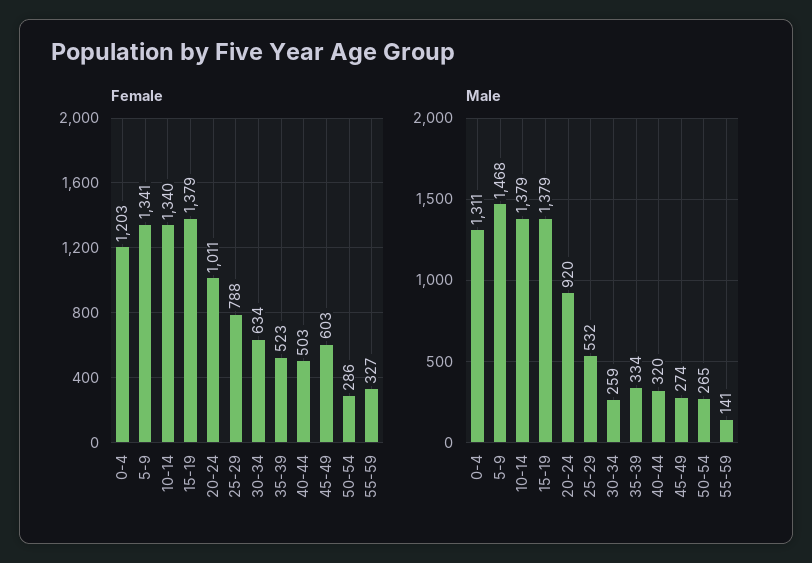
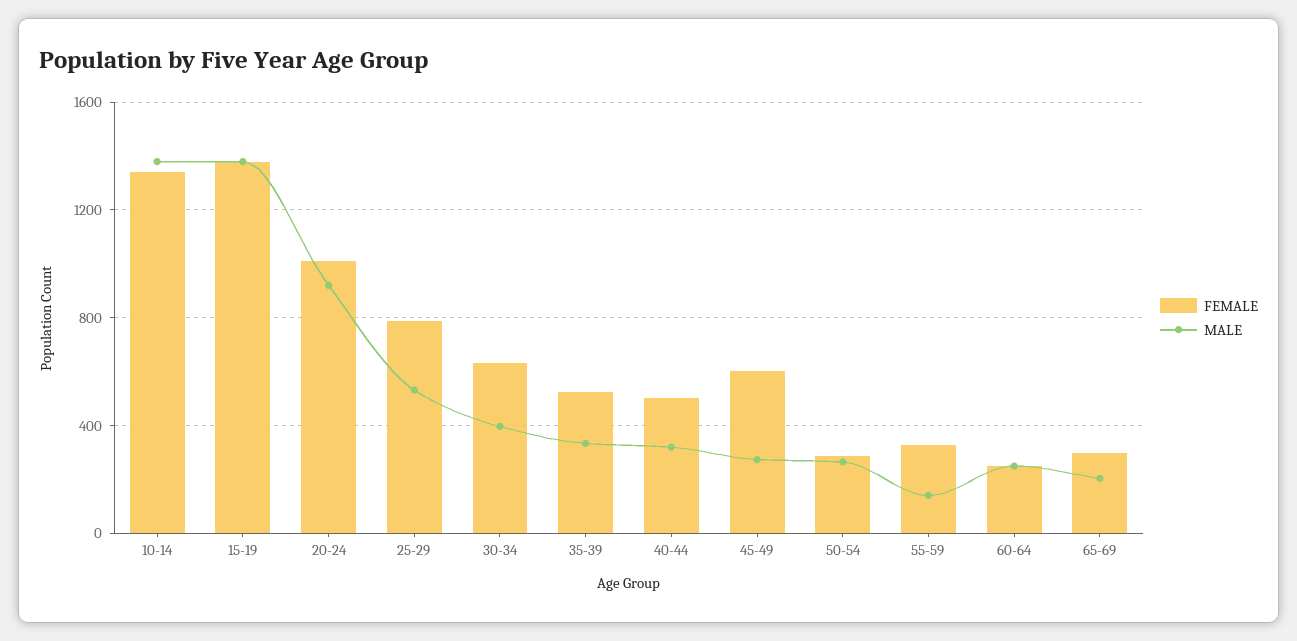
Female, 0-4: 1203 -> none
Female, 5-9: 1341 -> none
Male, 0-4: 1311 -> none
Male, 5-9: 1468 -> none
Male, 30-34: 259 -> 400
Female, 60-64: none -> 250
Male, 60-64: none -> 250
Female, 65-69: none -> 300
Male, 65-69: none -> 200

